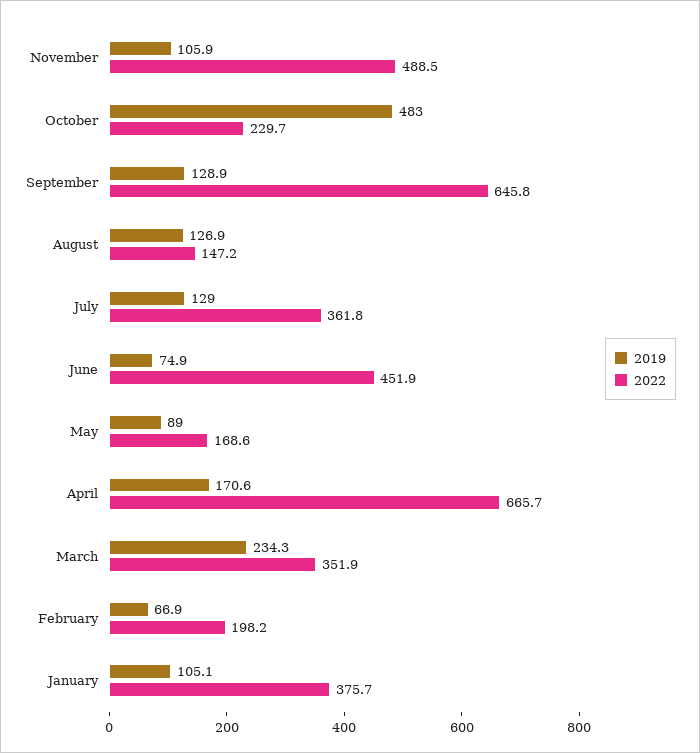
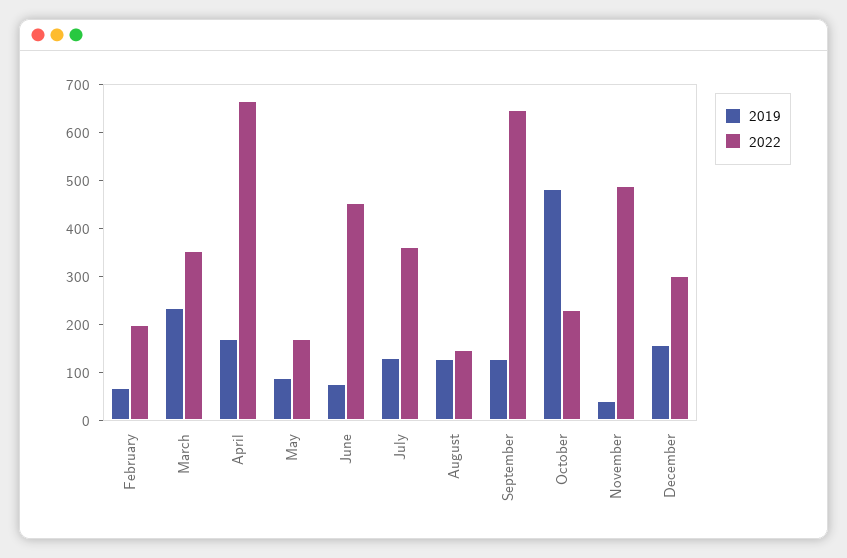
2019, November: 105.9 -> 40
2019, January: 105.1 -> none
2022, January: 375.7 -> none
2019, December: none -> 160
2022, December: none -> 300

